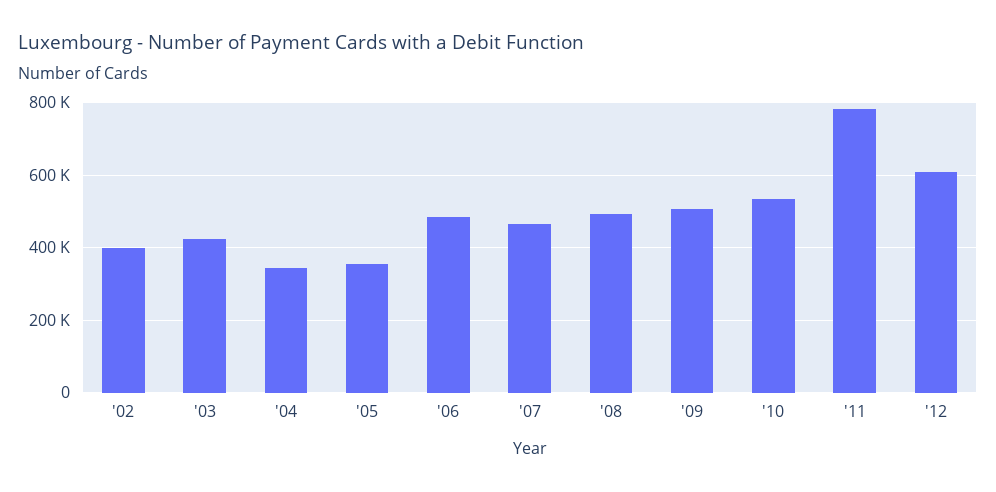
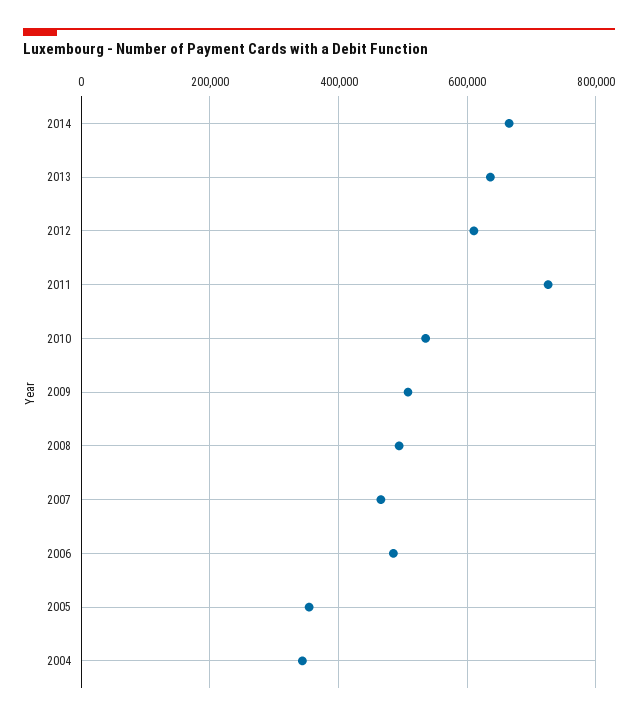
'02: 400000 -> none
'03: 420000 -> none
'11: 780000 -> 720000
2014: none -> 660000
2013: none -> 640000

